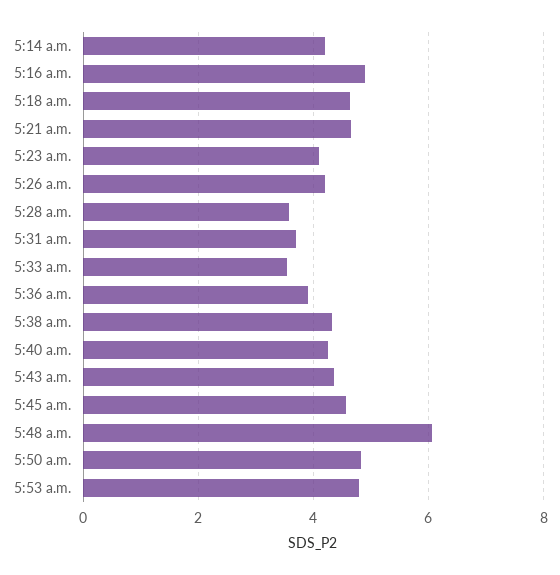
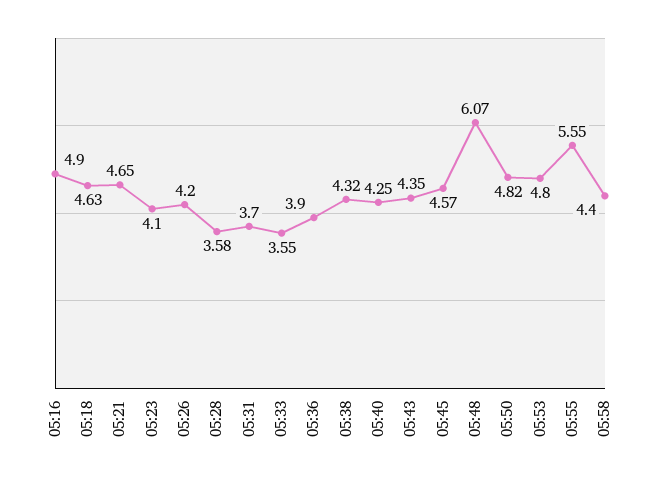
5:14 a.m.: 4.2 -> none
05:55: none -> 5.55
05:58: none -> 4.4

